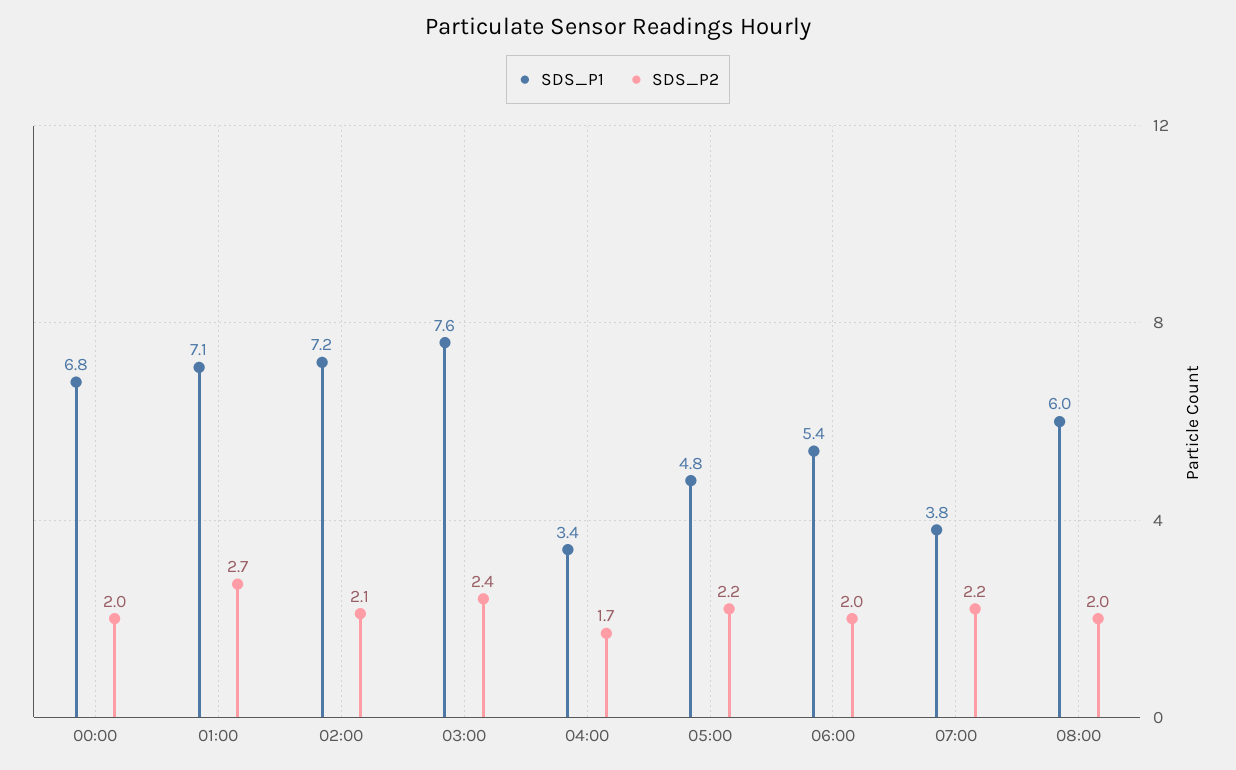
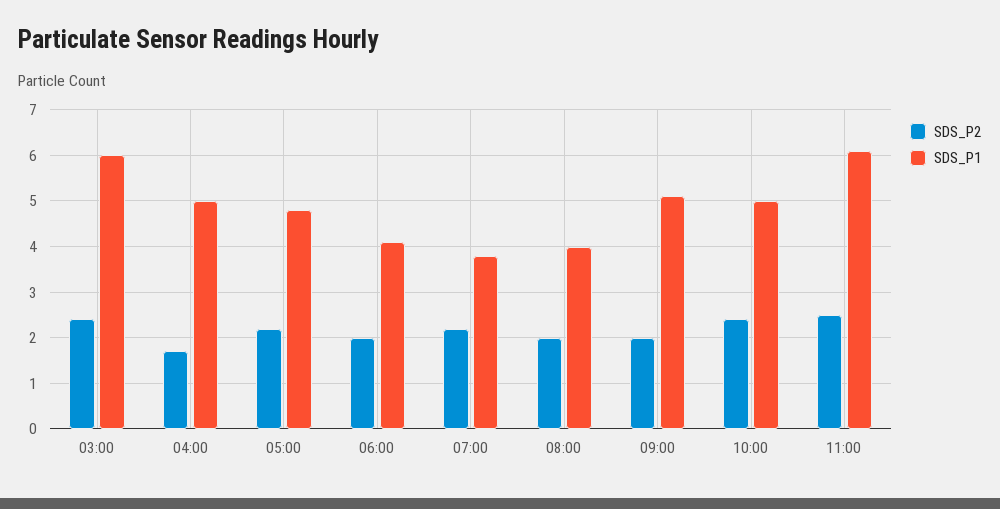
SDS_P1, 00:00: 6.8 -> none
SDS_P2, 00:00: 2 -> none
SDS_P1, 01:00: 7.1 -> none
SDS_P2, 01:00: 2.7 -> none
SDS_P1, 02:00: 7.2 -> none
SDS_P2, 02:00: 2.1 -> none
SDS_P1, 03:00: 7.6 -> 6
SDS_P1, 04:00: 3.4 -> 5
SDS_P1, 06:00: 5.4 -> 4
SDS_P1, 08:00: 6 -> 4
SDS_P2, 09:00: none -> 2
SDS_P1, 09:00: none -> 5
SDS_P2, 10:00: none -> 2.5
SDS_P1, 10:00: none -> 5
SDS_P2, 11:00: none -> 2.5
SDS_P1, 11:00: none -> 6

